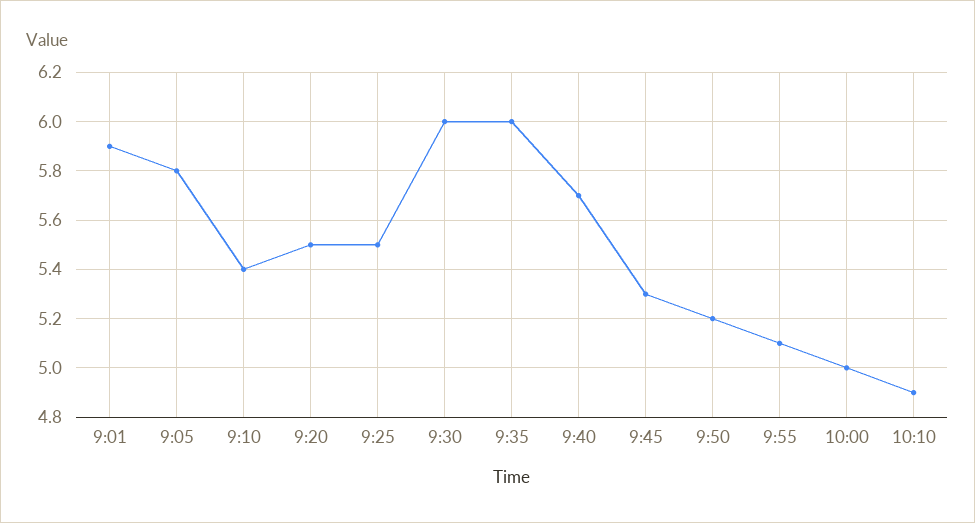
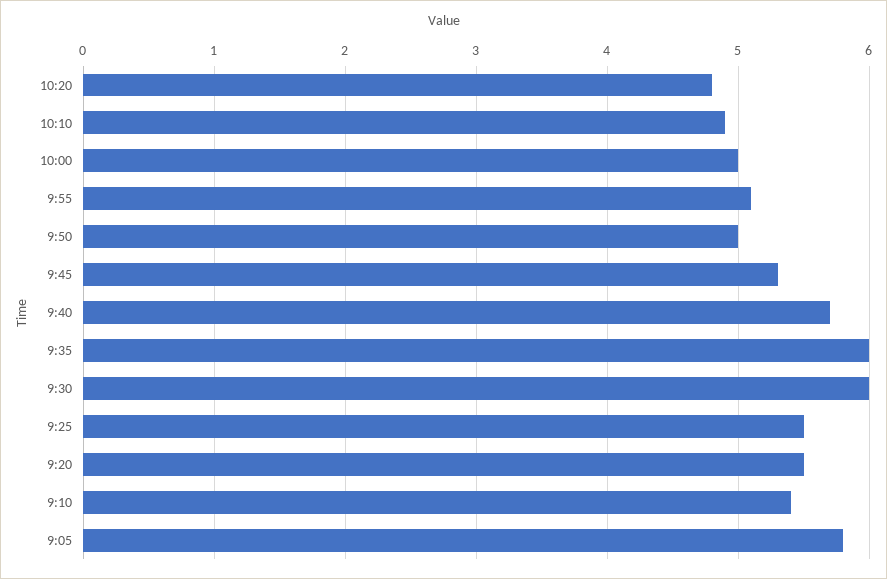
9:01: 5.9 -> none
9:50: 5.2 -> 5
10:20: none -> 4.8

